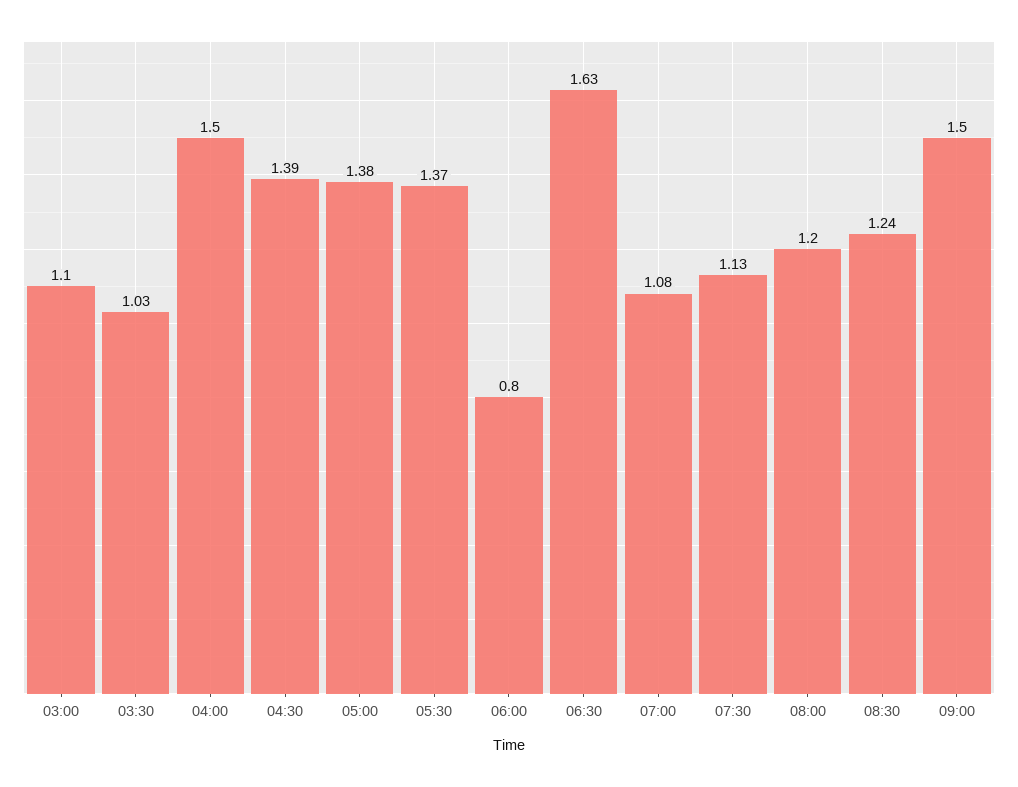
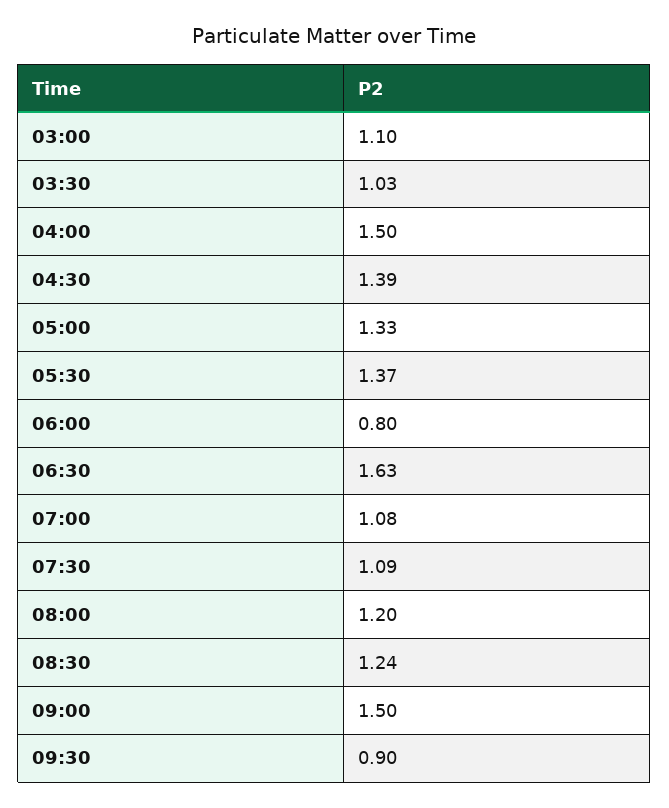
05:00: 1.38 -> 1.33
07:30: 1.13 -> 1.09
09:30: none -> 0.9

